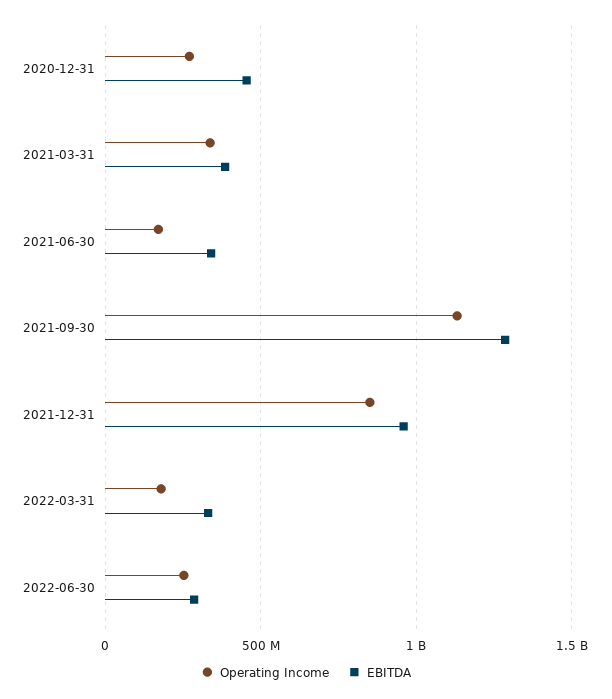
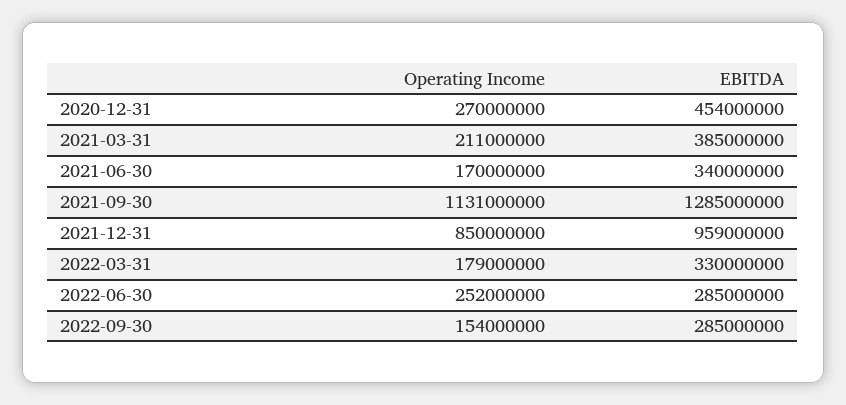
Operating Income, 2021-03-31: 350000000 -> 211000000
Operating Income, 2022-09-30: none -> 154000000
EBITDA, 2022-09-30: none -> 285000000

